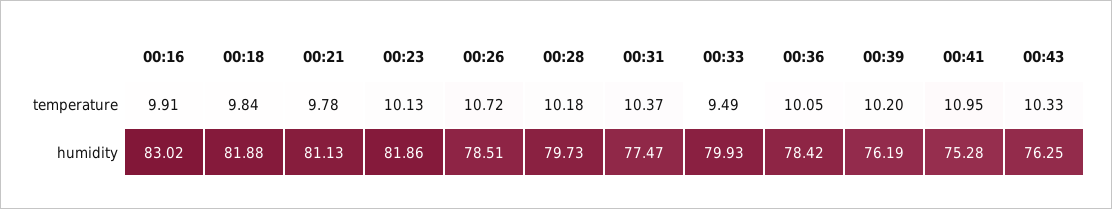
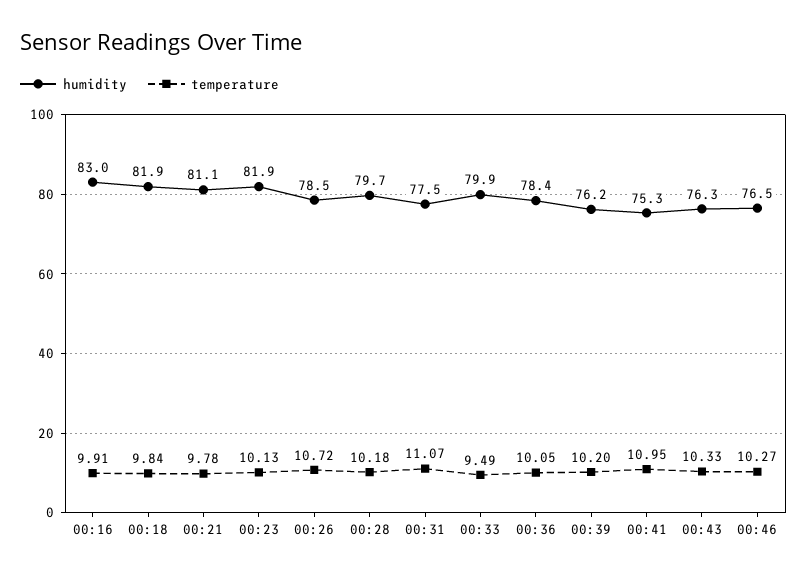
temperature, 00:31: 10.37 -> 11.07
humidity, 00:46: none -> 76.5
temperature, 00:46: none -> 10.27

